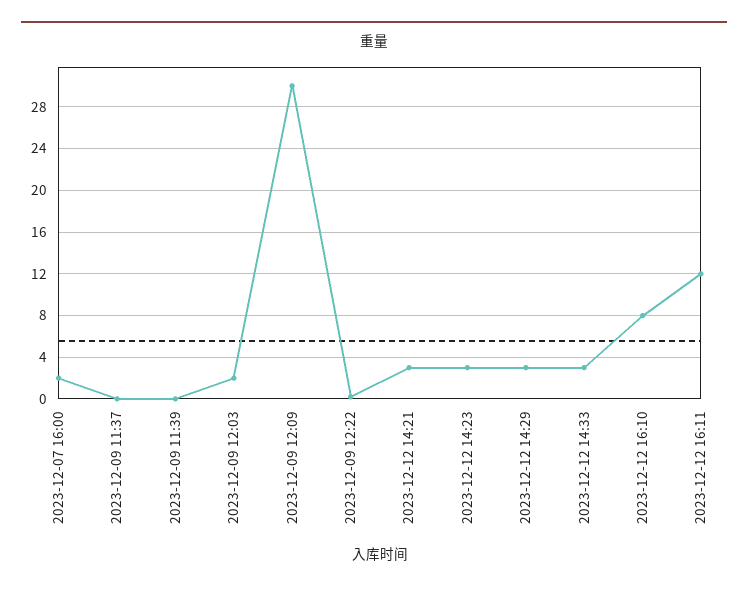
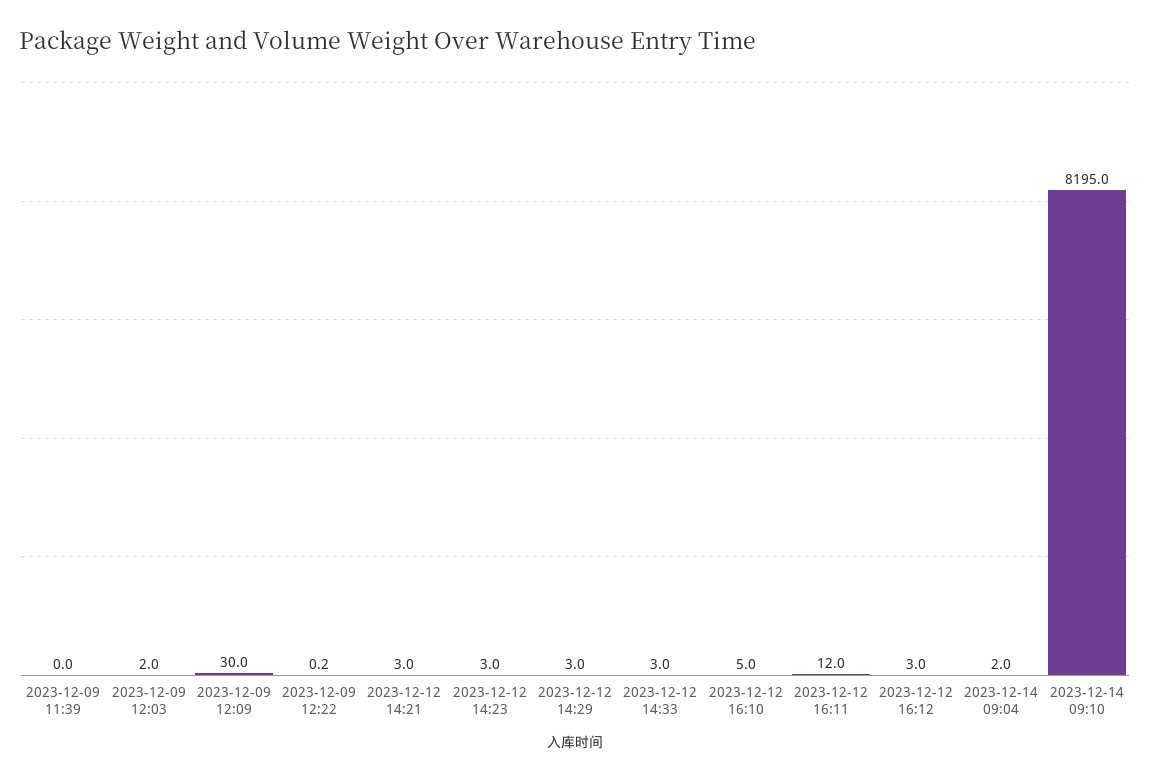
2023-12-07 16:00: 2 -> none
2023-12-09 11:37: 0 -> none
2023-12-12 16:10: 8 -> 5
2023-12-12 16:12: none -> 3
2023-12-14 09:04: none -> 2
2023-12-14 09:10: none -> 8195

